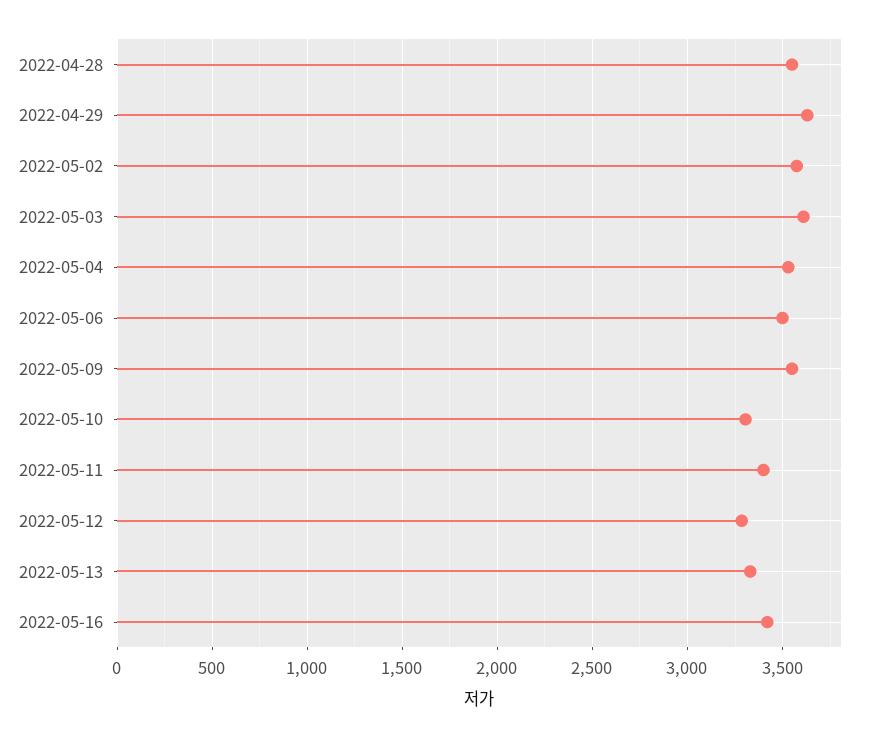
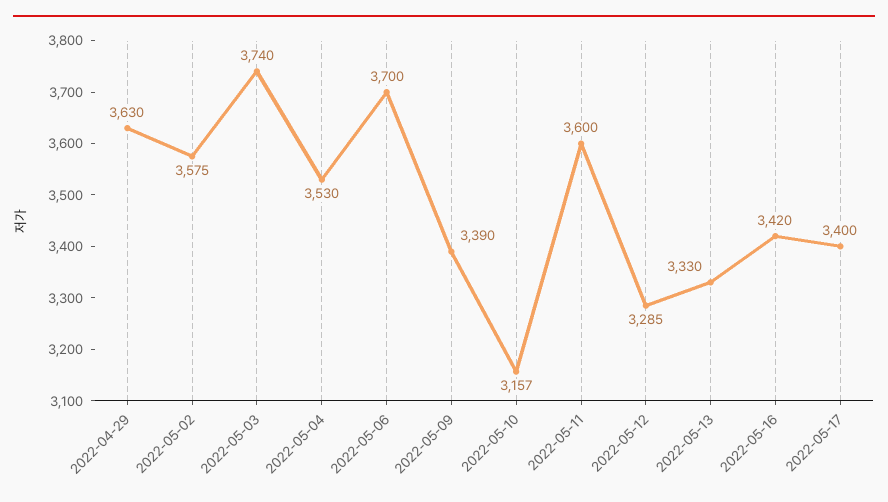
2022-04-28: 3550 -> none
2022-05-03: 3600 -> 3740
2022-05-06: 3500 -> 3700
2022-05-09: 3550 -> 3390
2022-05-10: 3300 -> 3157
2022-05-11: 3400 -> 3600
2022-05-17: none -> 3400

